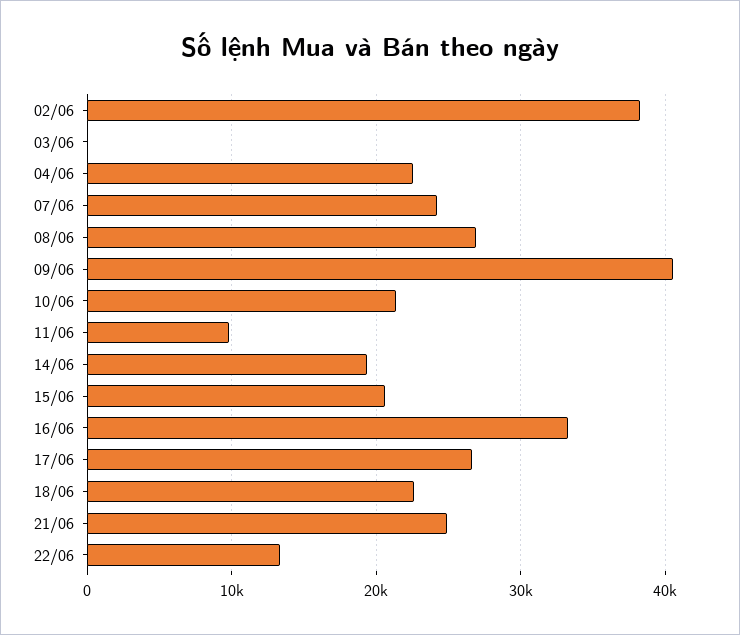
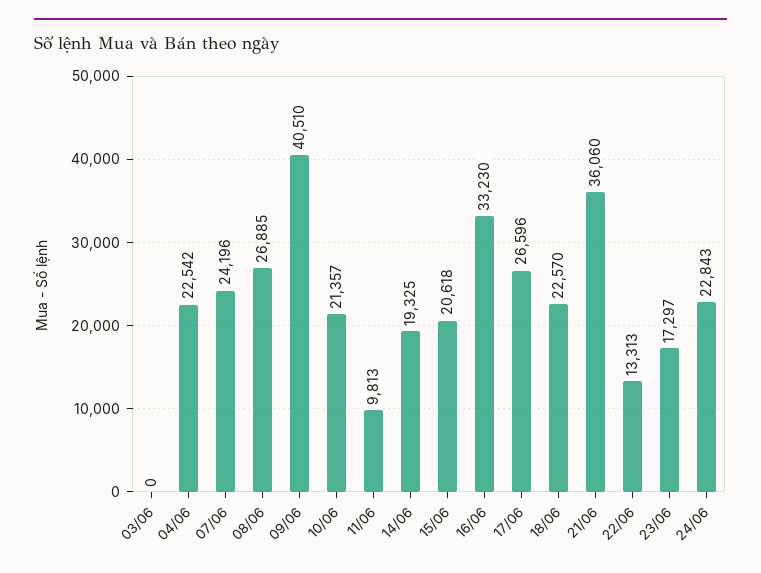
02/06: 38000 -> none
21/06: 25000 -> 36060
23/06: none -> 17297
24/06: none -> 22843

